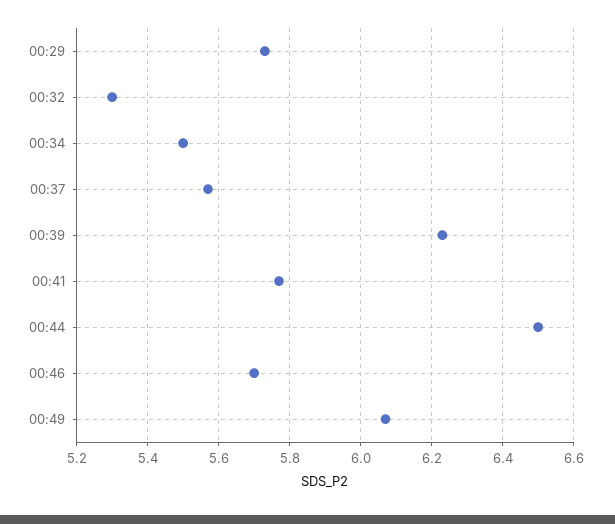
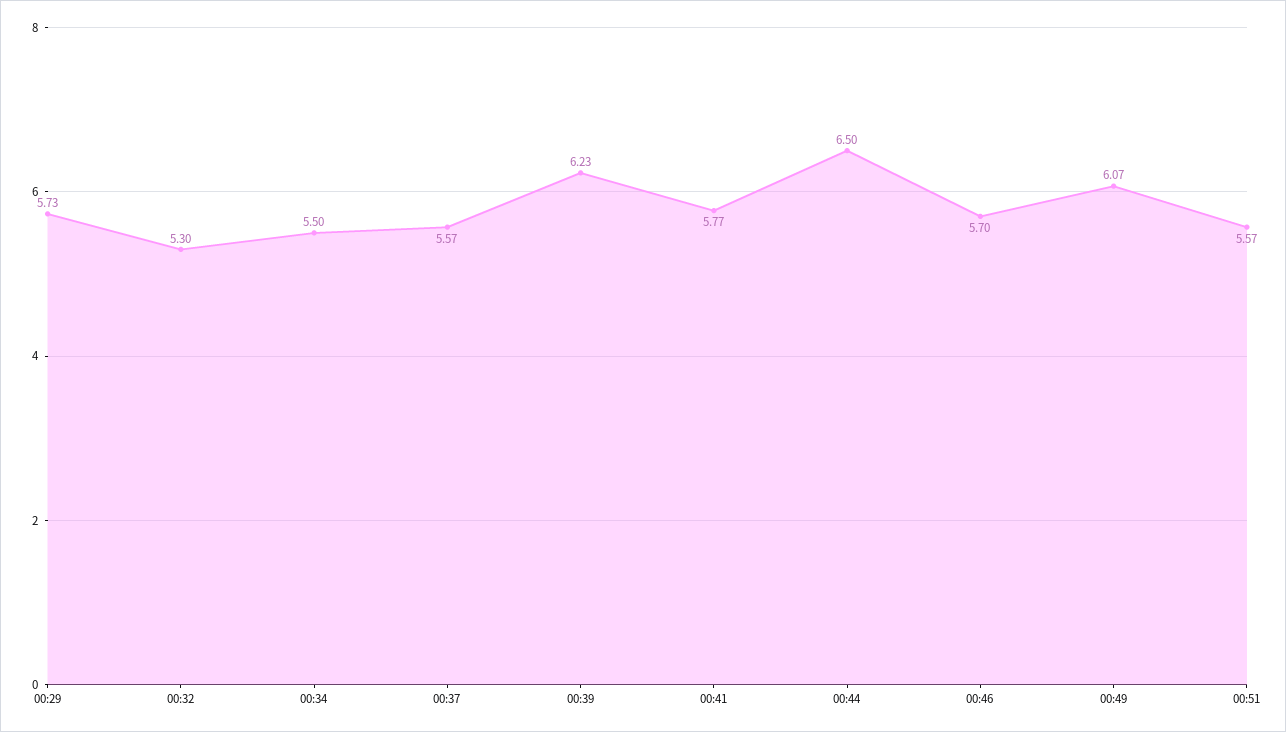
00:51: none -> 5.57

